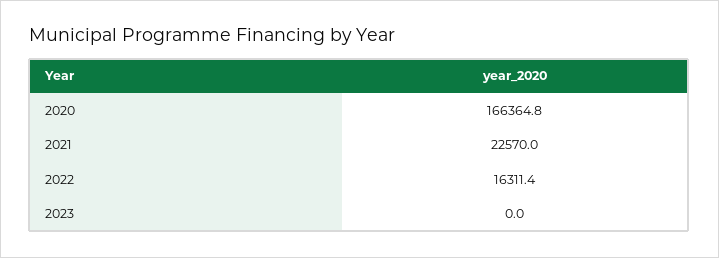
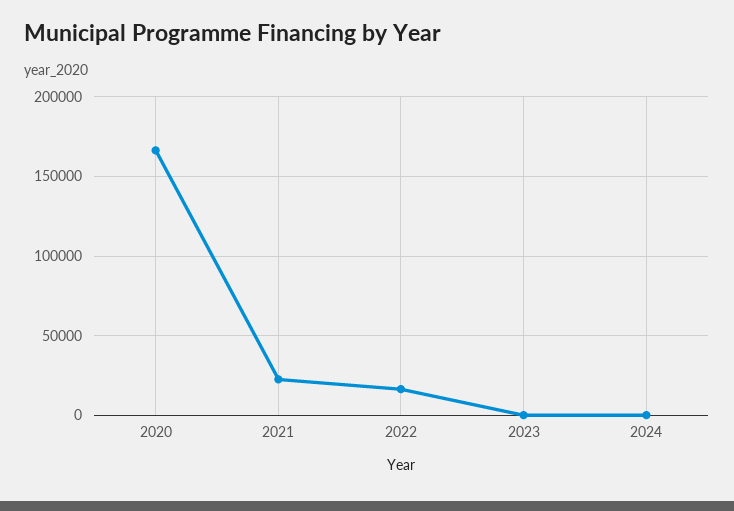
2024: none -> 0

